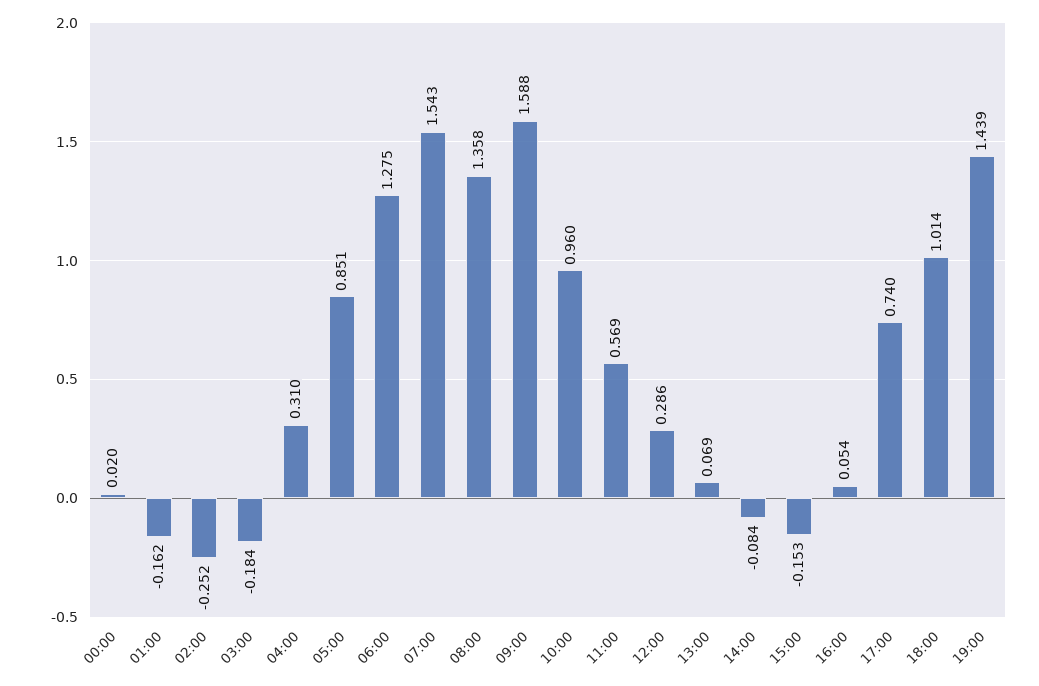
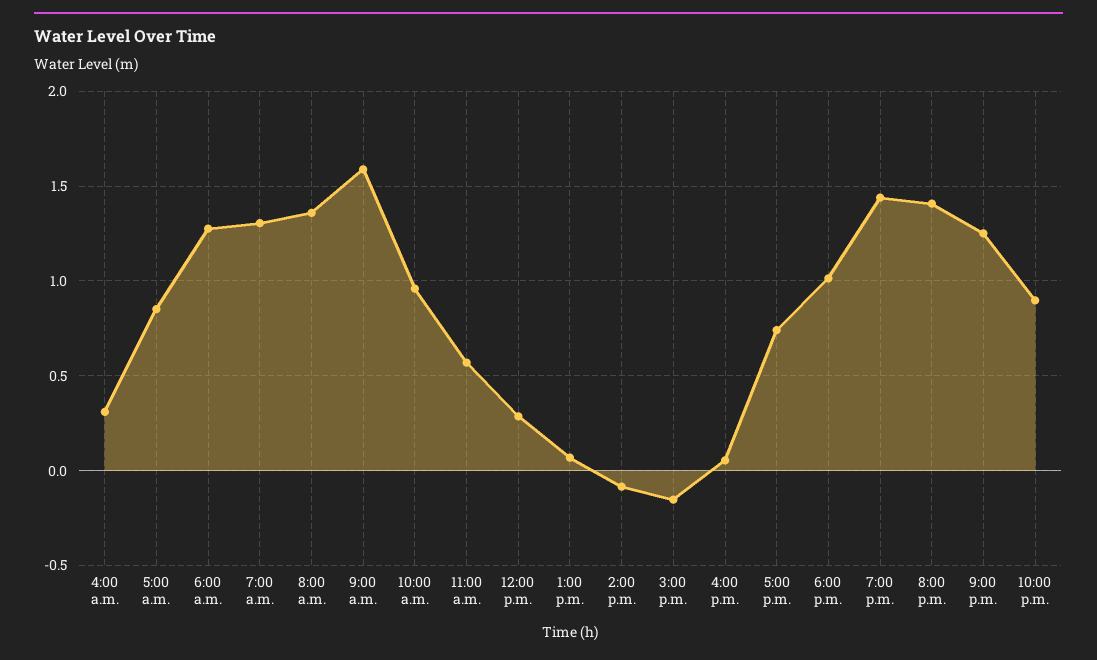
00:00: 0.02 -> none
01:00: -0.162 -> none
02:00: -0.252 -> none
03:00: -0.184 -> none
07:00: 1.543 -> 1.3
8:00 p.m.: none -> 1.4
9:00 p.m.: none -> 1.25
10:00 p.m.: none -> 0.9

